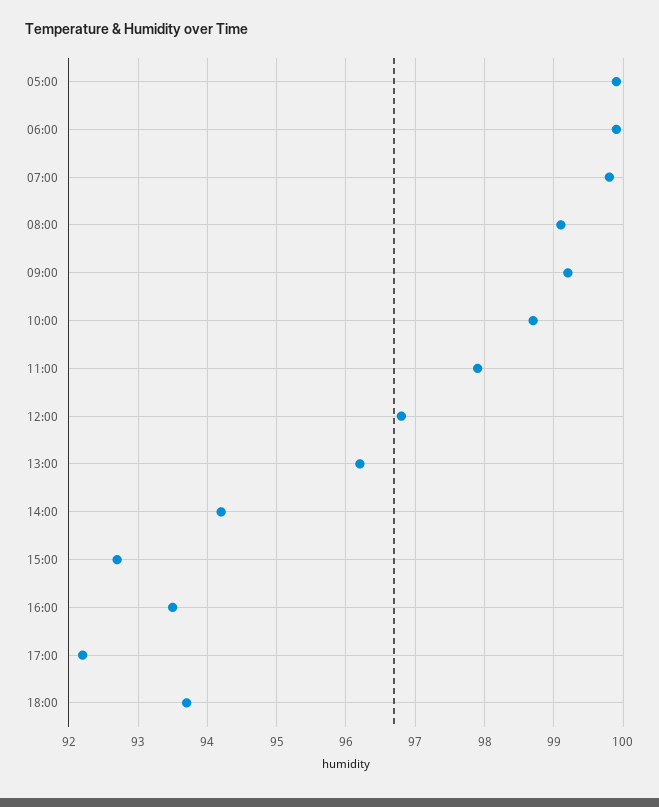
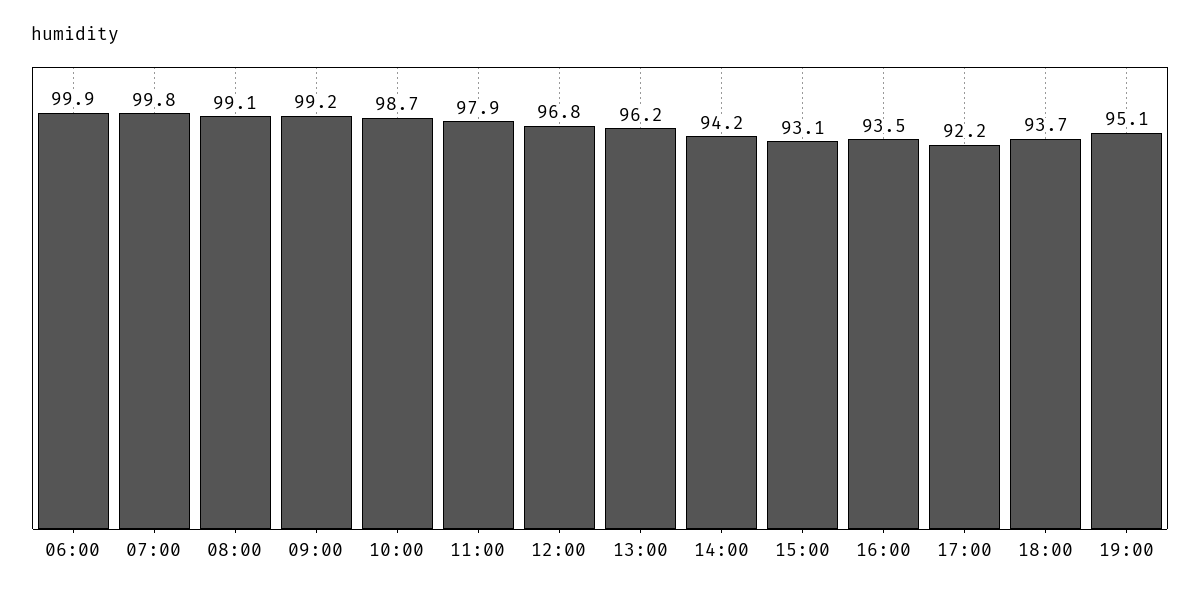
05:00: 99.9 -> none
15:00: 92.7 -> 93.1
19:00: none -> 95.1

